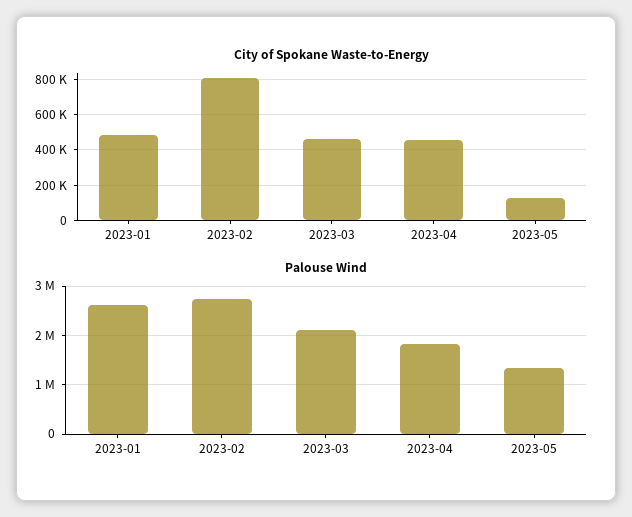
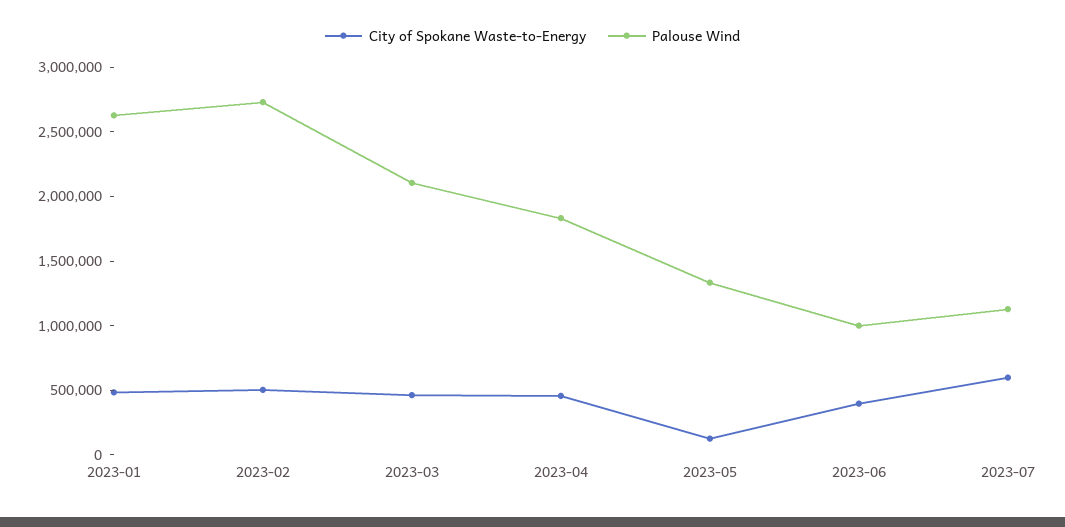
City of Spokane Waste-to-Energy, 2023-02: 800000 -> 500000
City of Spokane Waste-to-Energy, 2023-06: none -> 400000
Palouse Wind, 2023-06: none -> 1000000
City of Spokane Waste-to-Energy, 2023-07: none -> 600000
Palouse Wind, 2023-07: none -> 1100000

